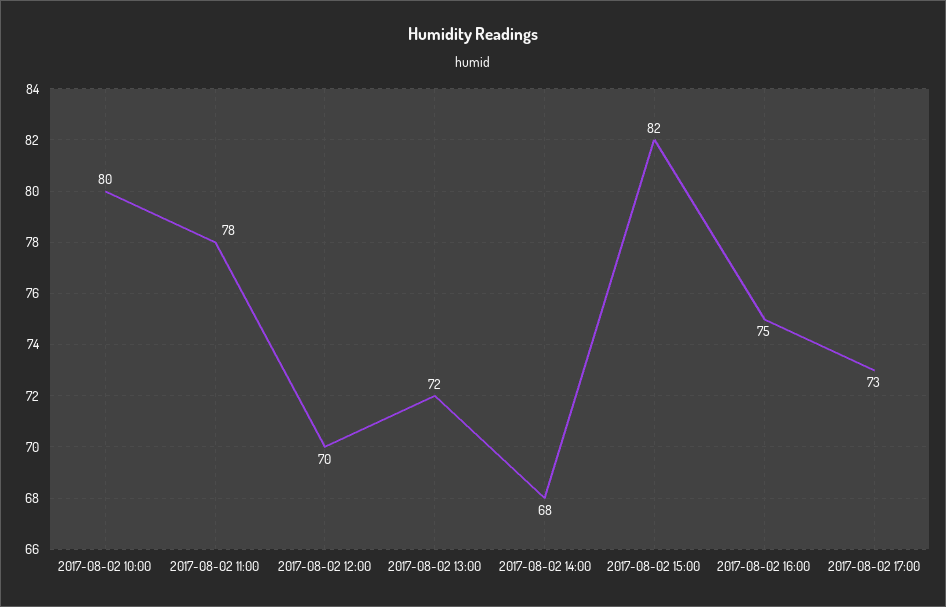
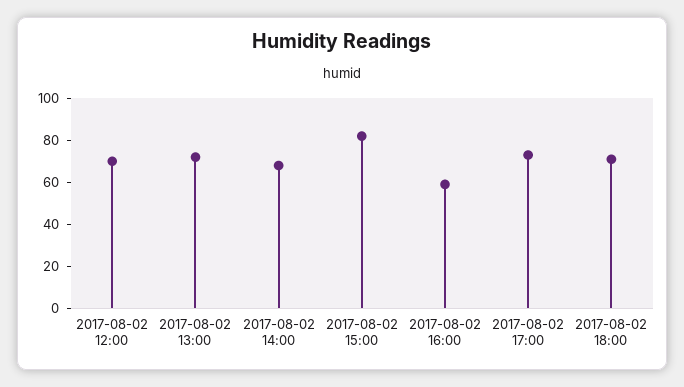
2017-08-02 10:00: 80 -> none
2017-08-02 11:00: 78 -> none
2017-08-02 16:00: 75 -> 60
2017-08-02 18:00: none -> 70

